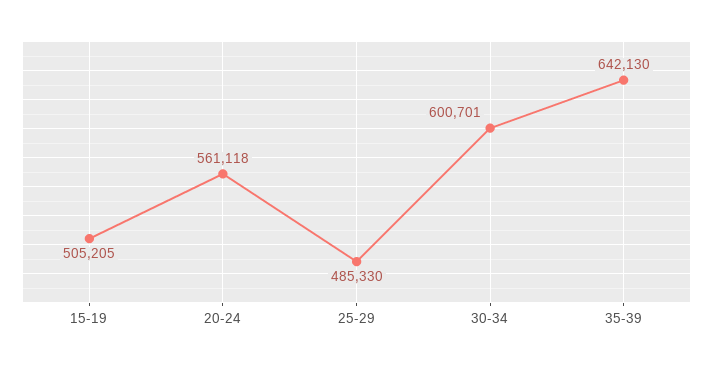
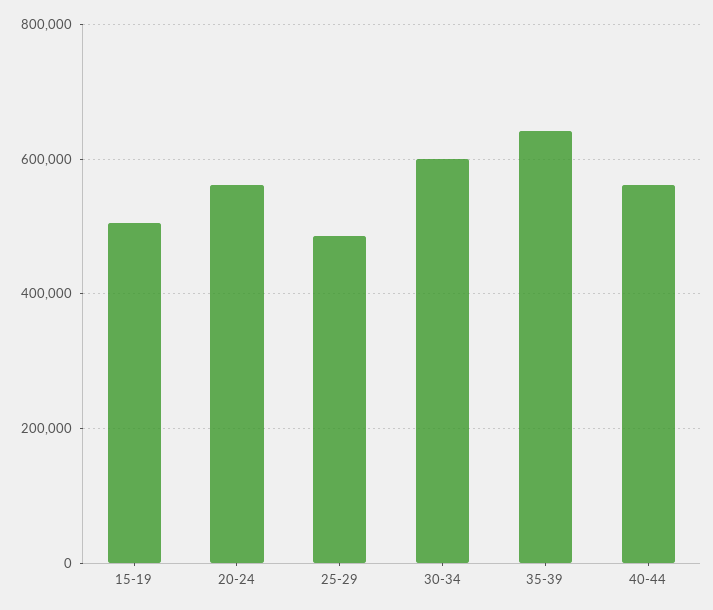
40-44: none -> 560000

